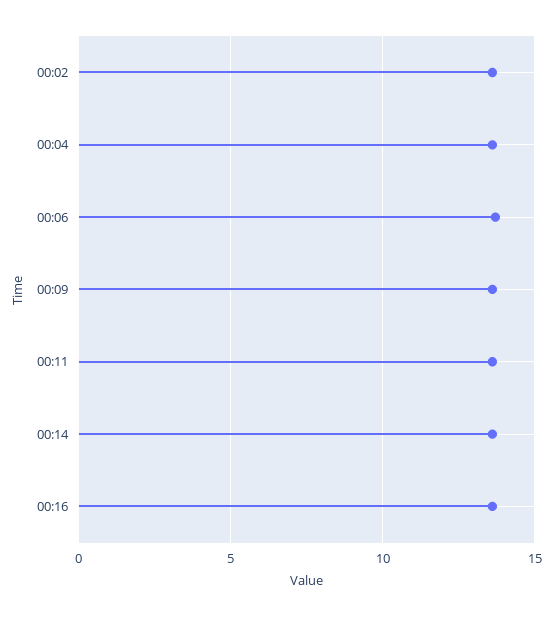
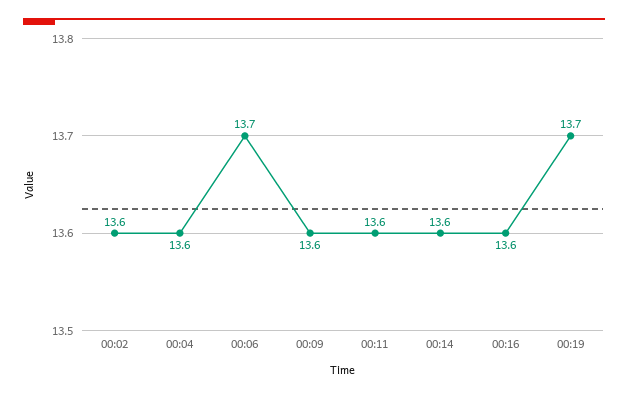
00:19: none -> 13.7

